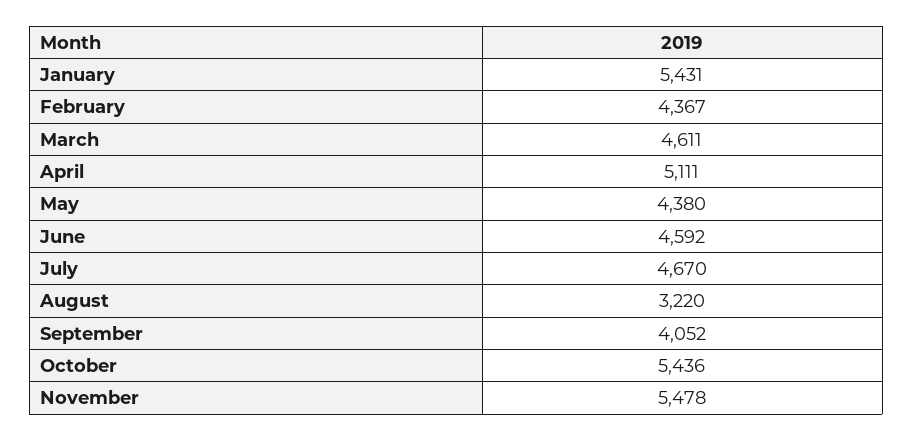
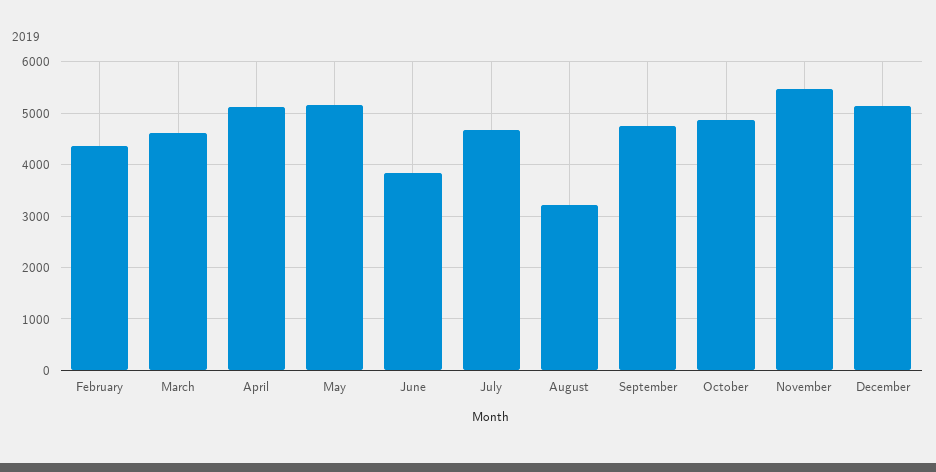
January: 5431 -> none
May: 4380 -> 5200
June: 4592 -> 3800
September: 4052 -> 4800
October: 5436 -> 4800
December: none -> 5200

